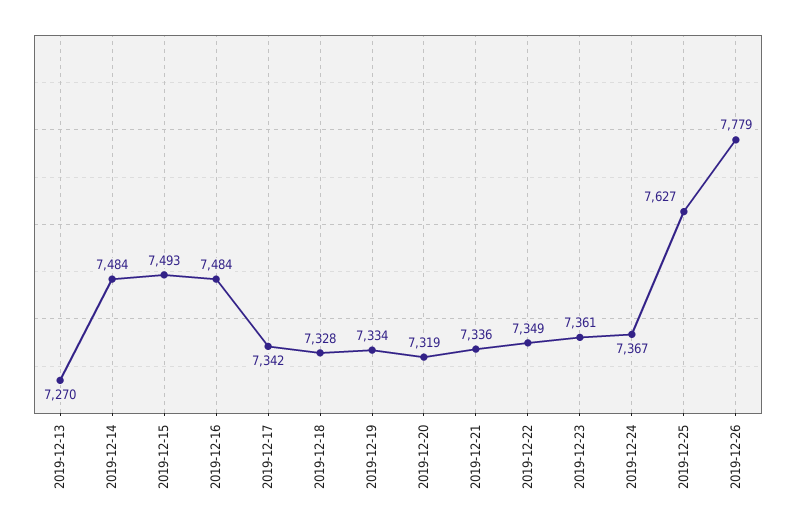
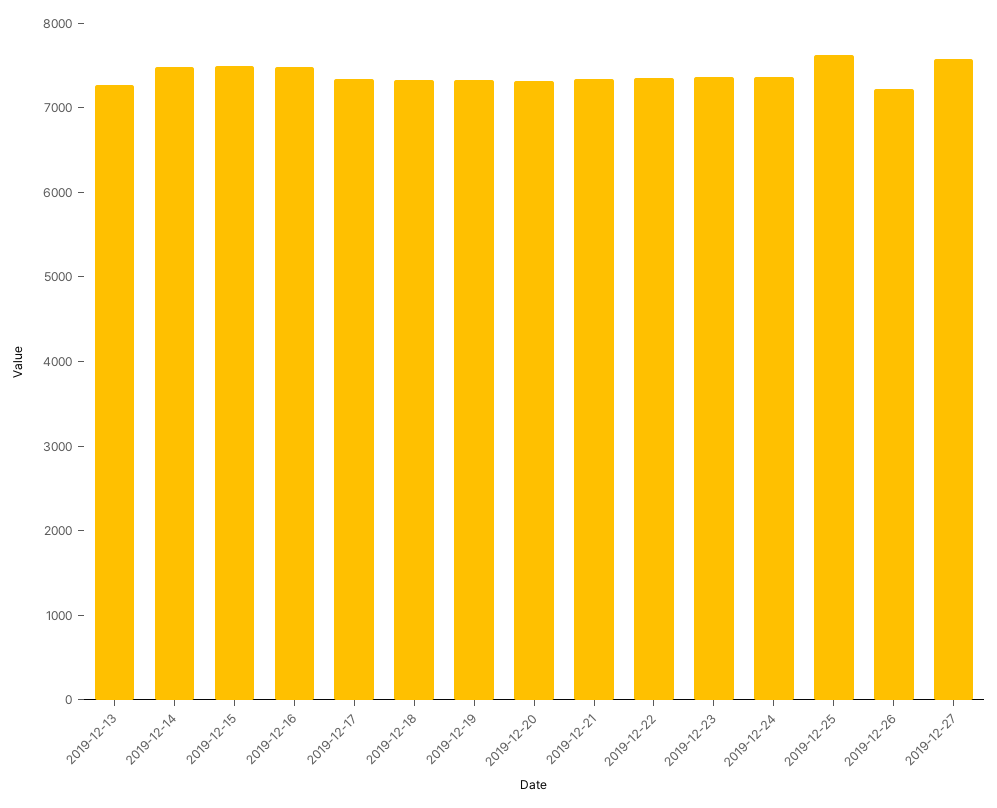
2019-12-26: 7779 -> 7200
2019-12-27: none -> 7600

